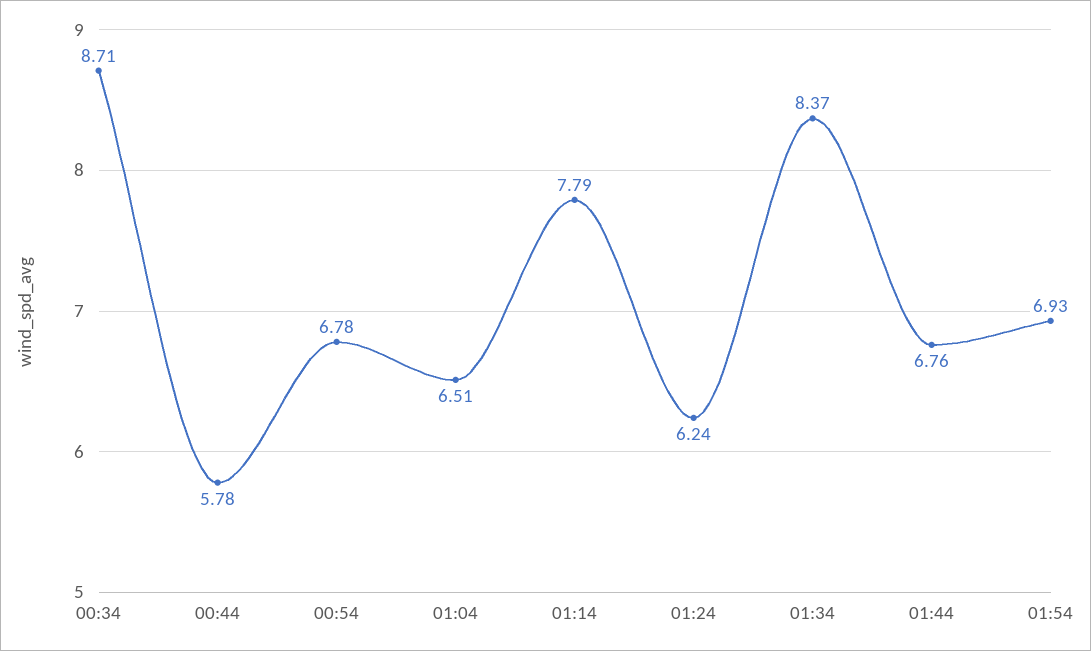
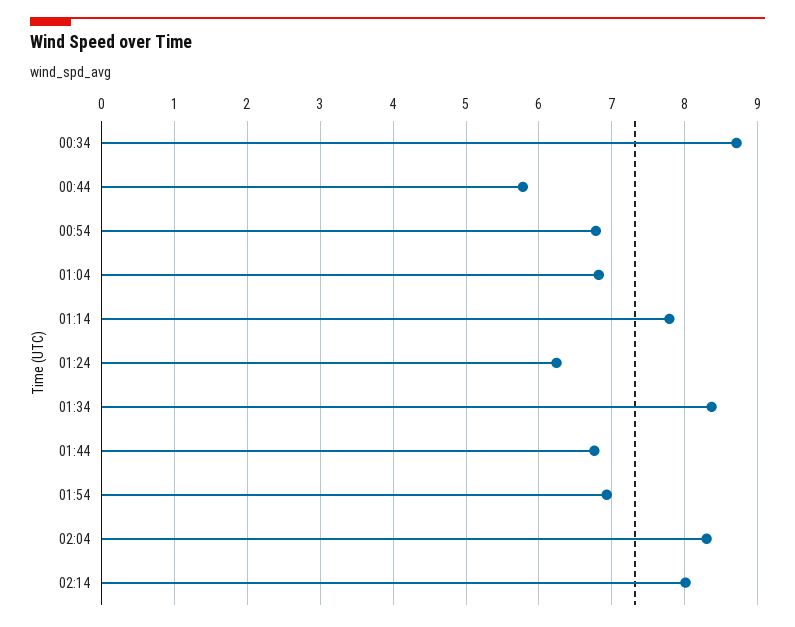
01:04: 6.51 -> 6.8
02:04: none -> 8.3
02:14: none -> 8

